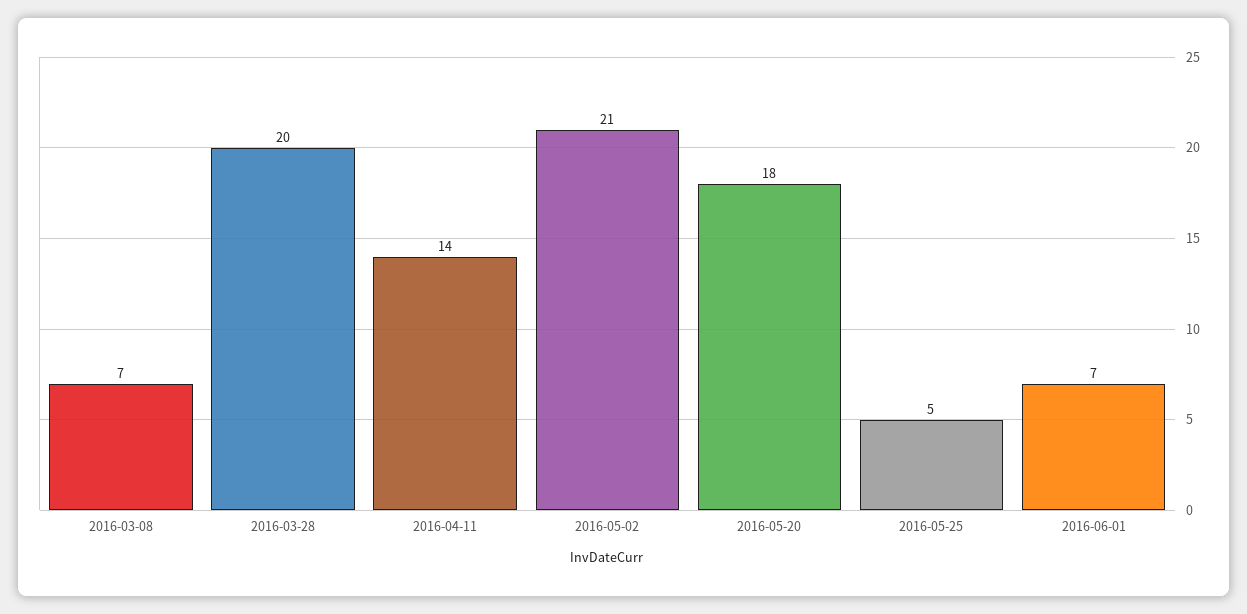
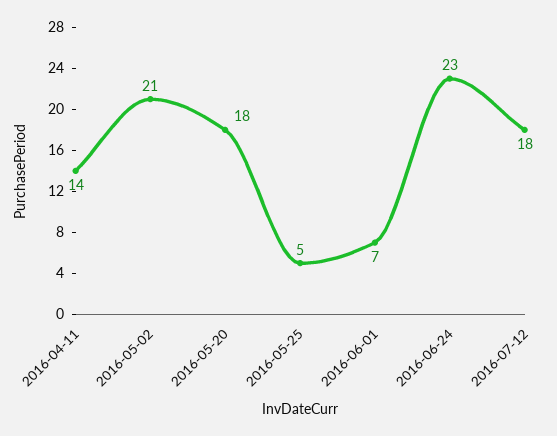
2016-03-08: 7 -> none
2016-03-28: 20 -> none
2016-06-24: none -> 23
2016-07-12: none -> 18

